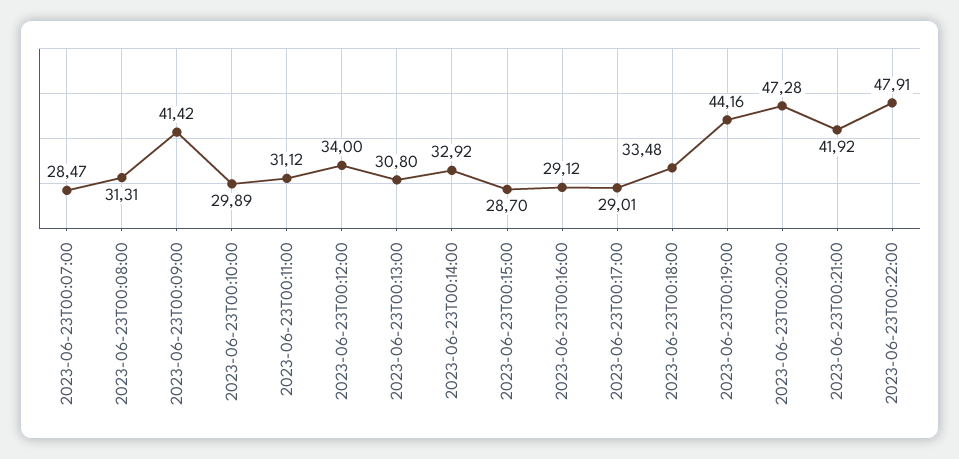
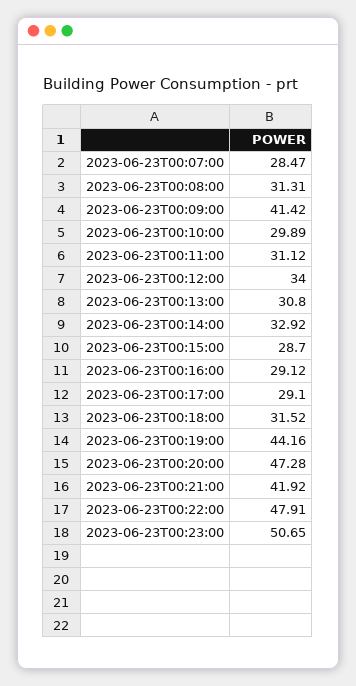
2023-06-23T00:17:00: 29.01 -> 29.1
2023-06-23T00:18:00: 33.48 -> 31.52
2023-06-23T00:23:00: none -> 50.65

